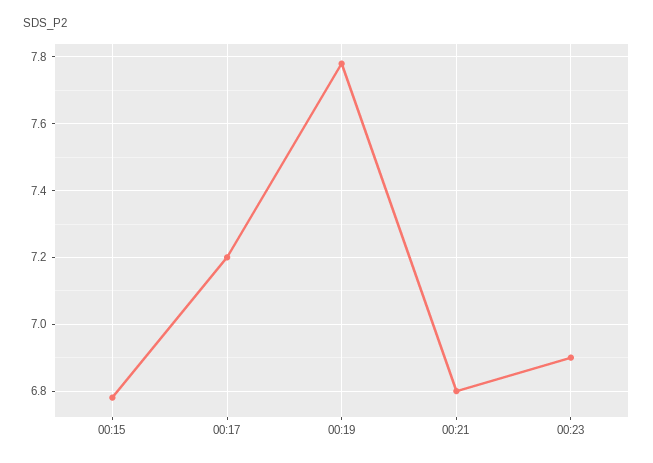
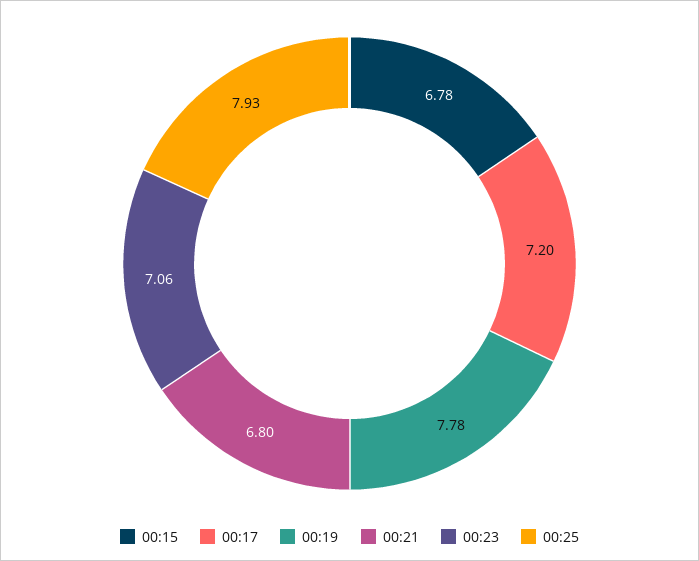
00:23: 6.9 -> 7.06
00:25: none -> 7.93

